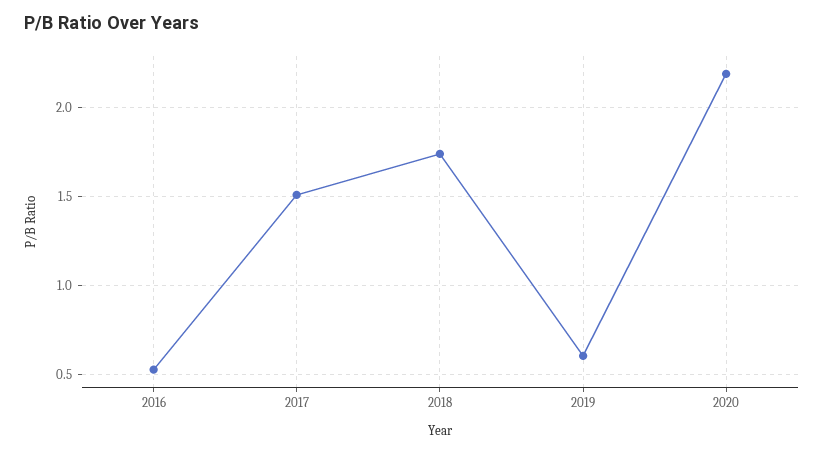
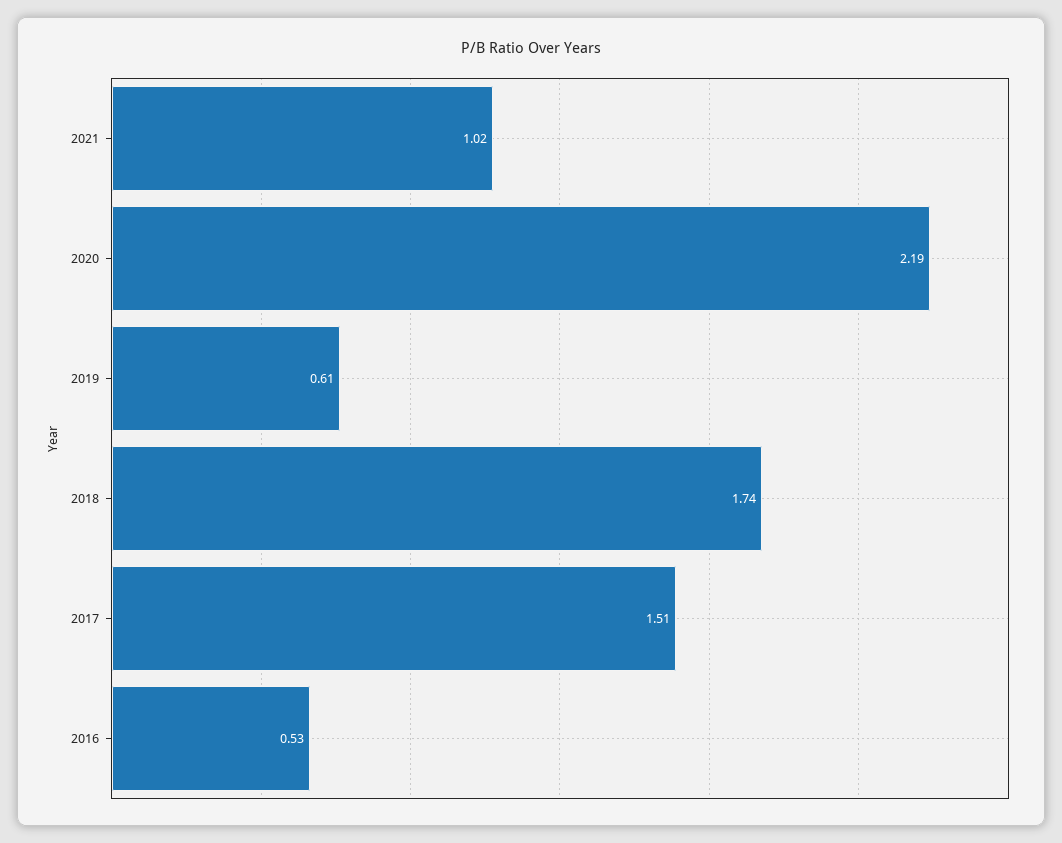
2021: none -> 1.02

